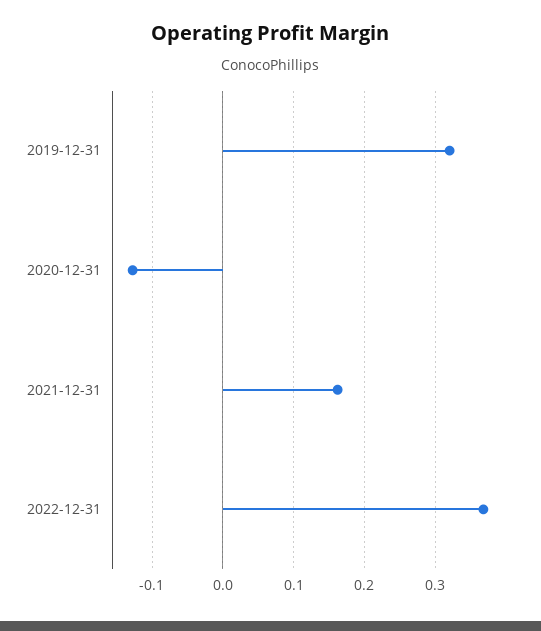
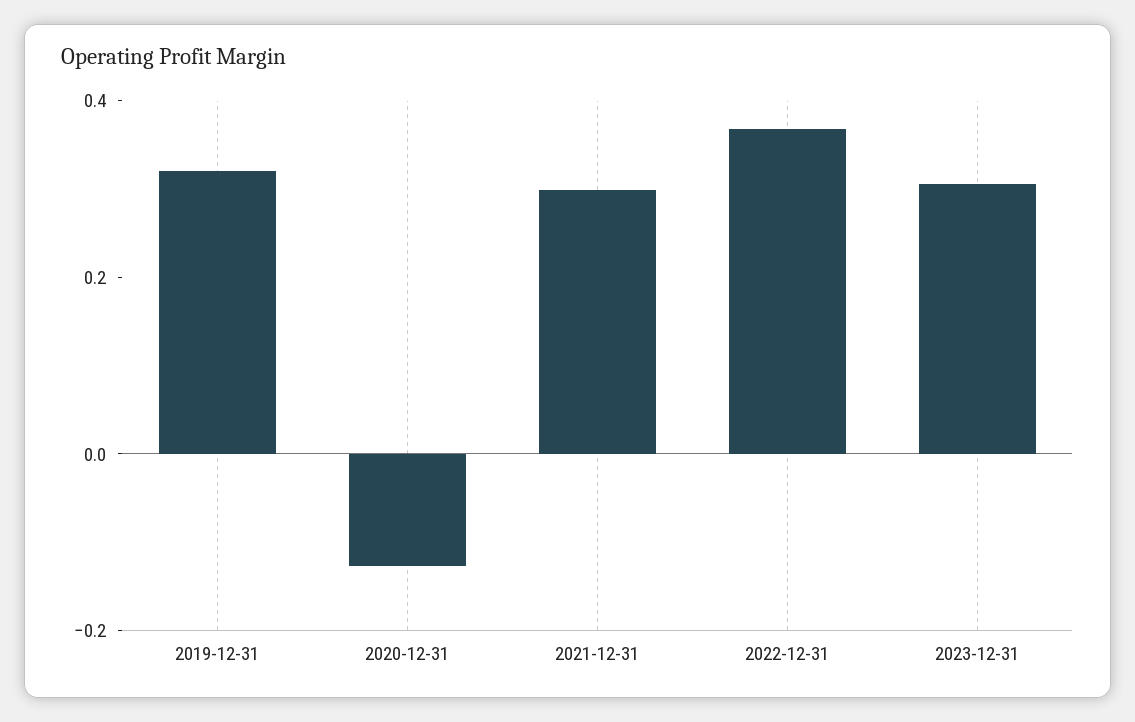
2021-12-31: 0.16 -> 0.3
2023-12-31: none -> 0.3

